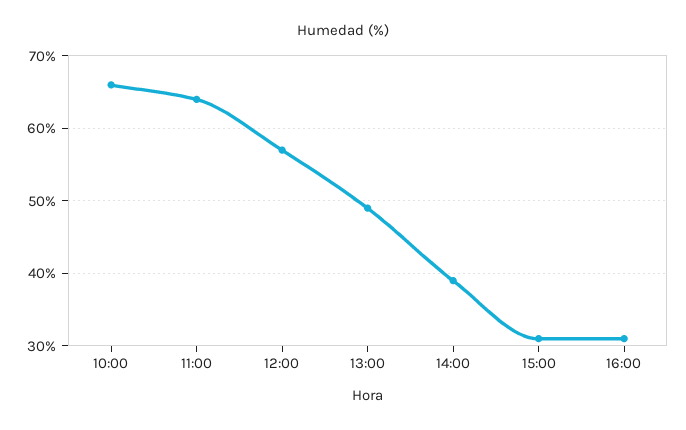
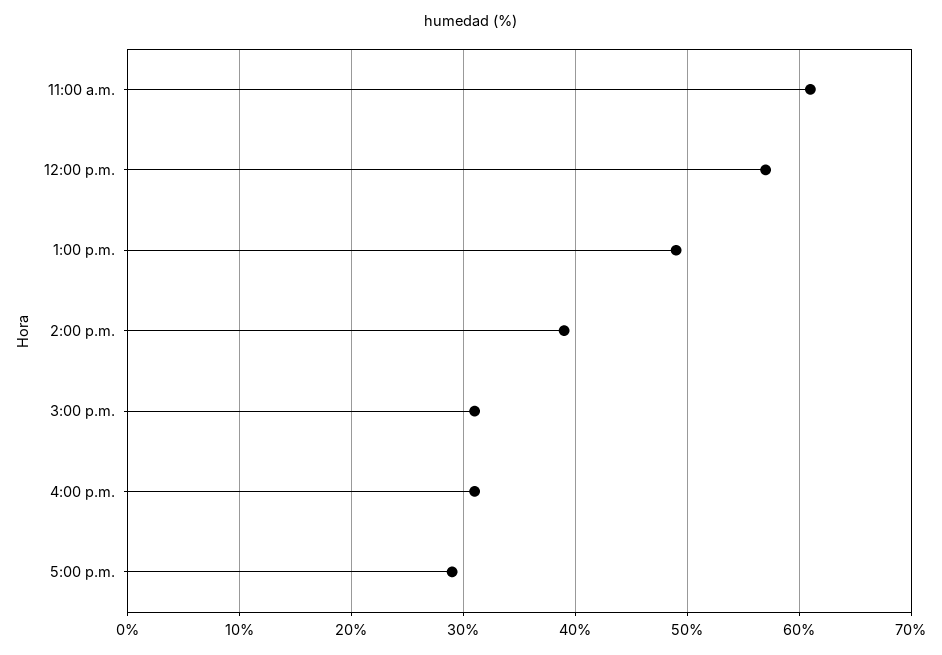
10:00: 66 -> none
11:00: 64 -> 61
5:00 p.m.: none -> 29

